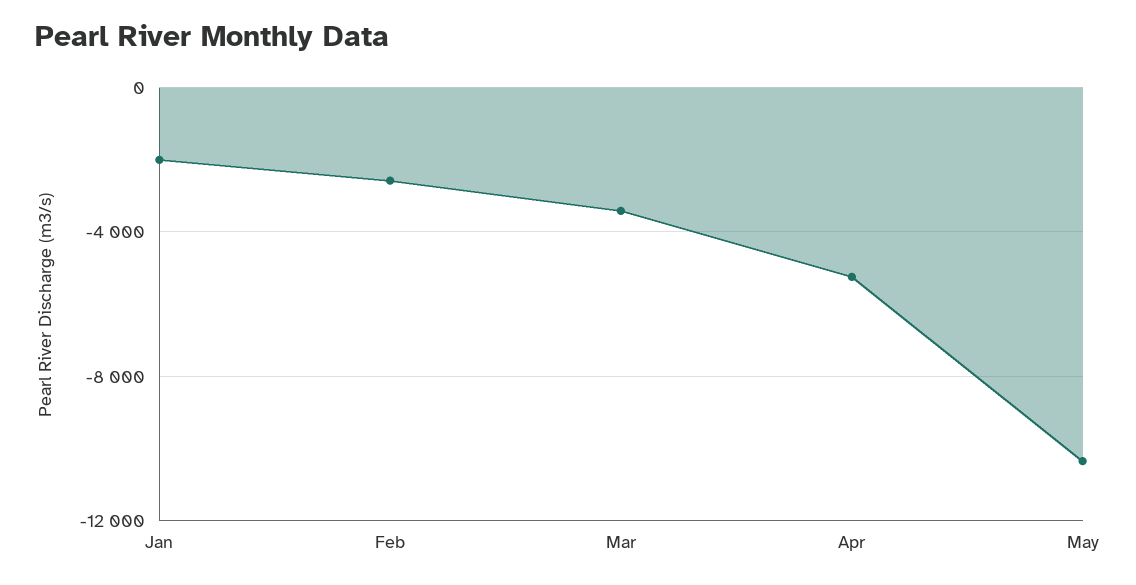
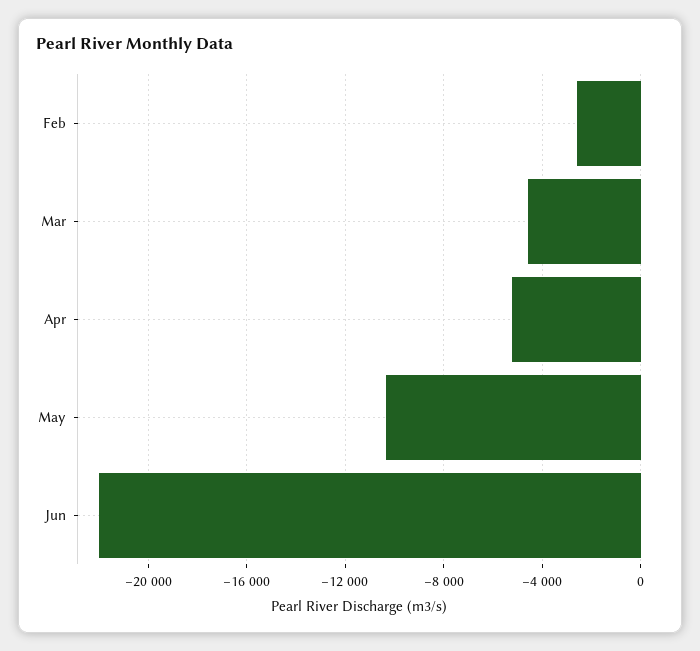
Jan: -2000 -> none
Mar: -3500 -> -4500
Jun: none -> -22000

